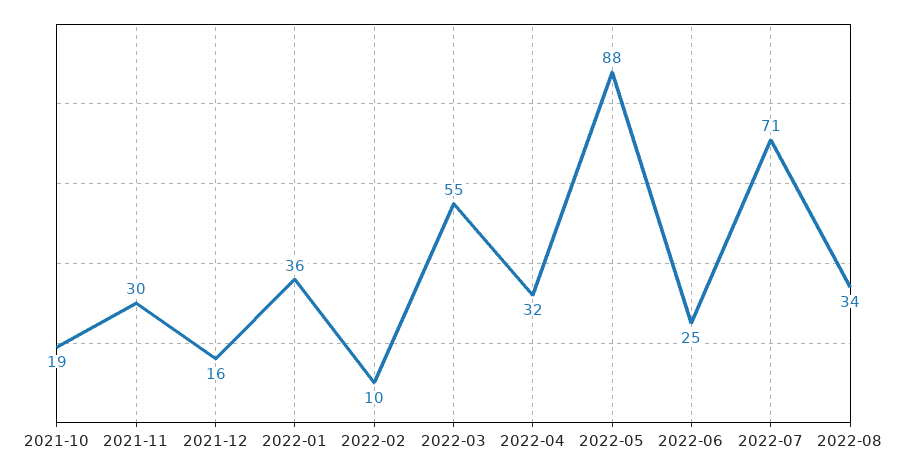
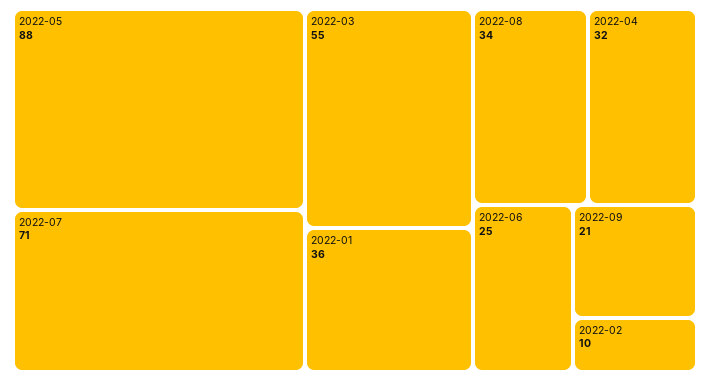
2021-10: 19 -> none
2021-11: 30 -> none
2021-12: 16 -> none
2022-09: none -> 21

